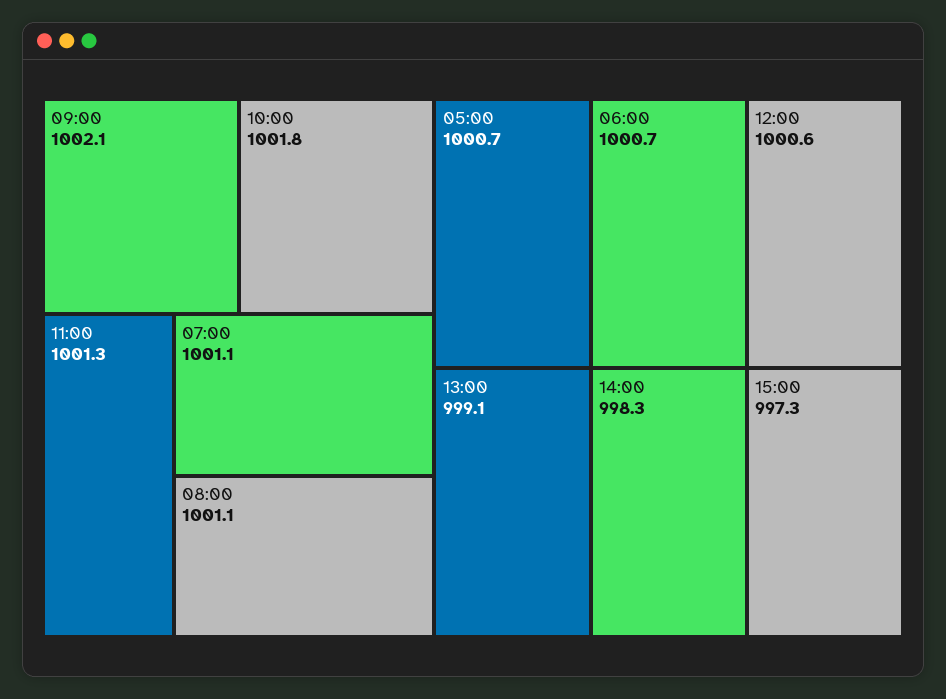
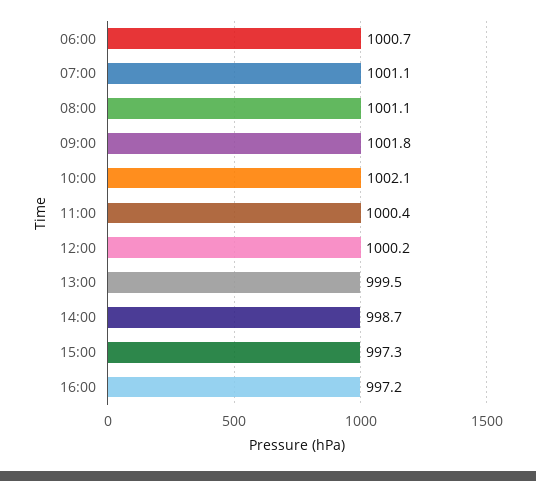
09:00: 1002.1 -> 1001.8
10:00: 1001.8 -> 1002.1
11:00: 1001.3 -> 1000.4
05:00: 1000.7 -> none
12:00: 1000.6 -> 1000.2
13:00: 999.1 -> 999.5
14:00: 998.3 -> 998.7
16:00: none -> 997.2

